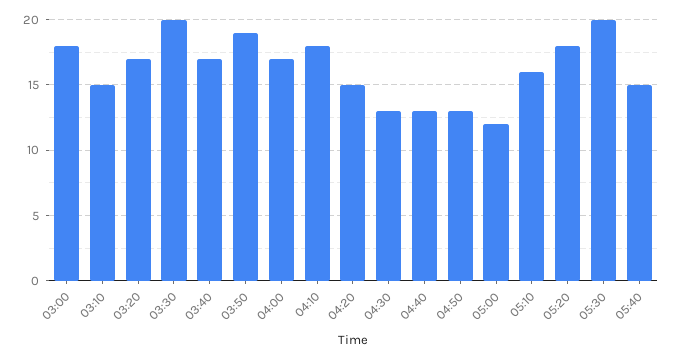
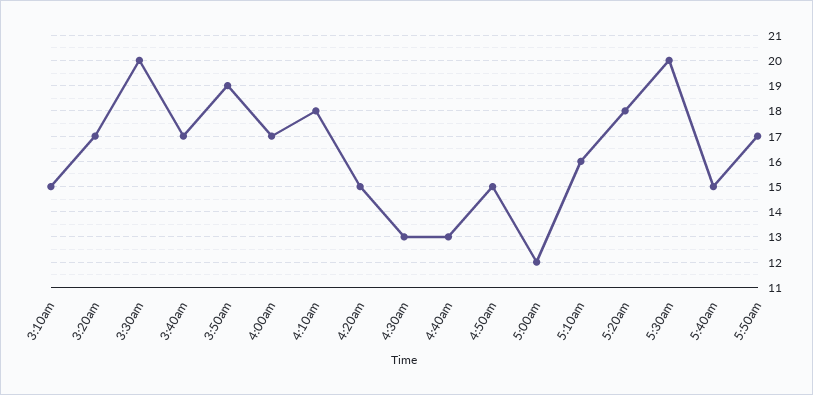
03:00: 18 -> none
04:50: 13 -> 15
5:50am: none -> 17

